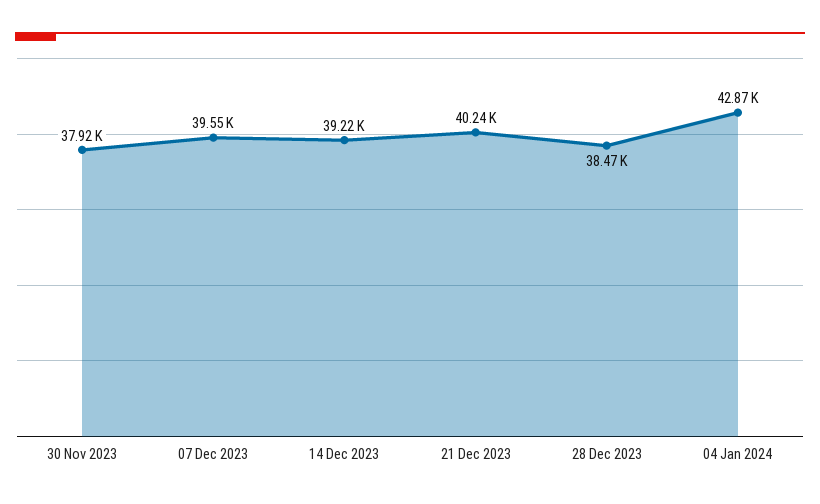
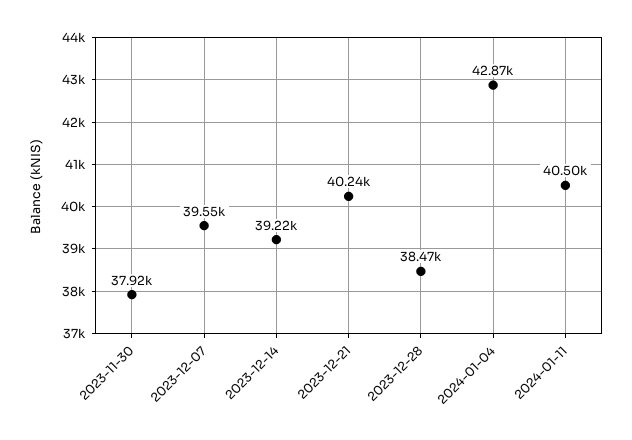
2024-01-11: none -> 40500

